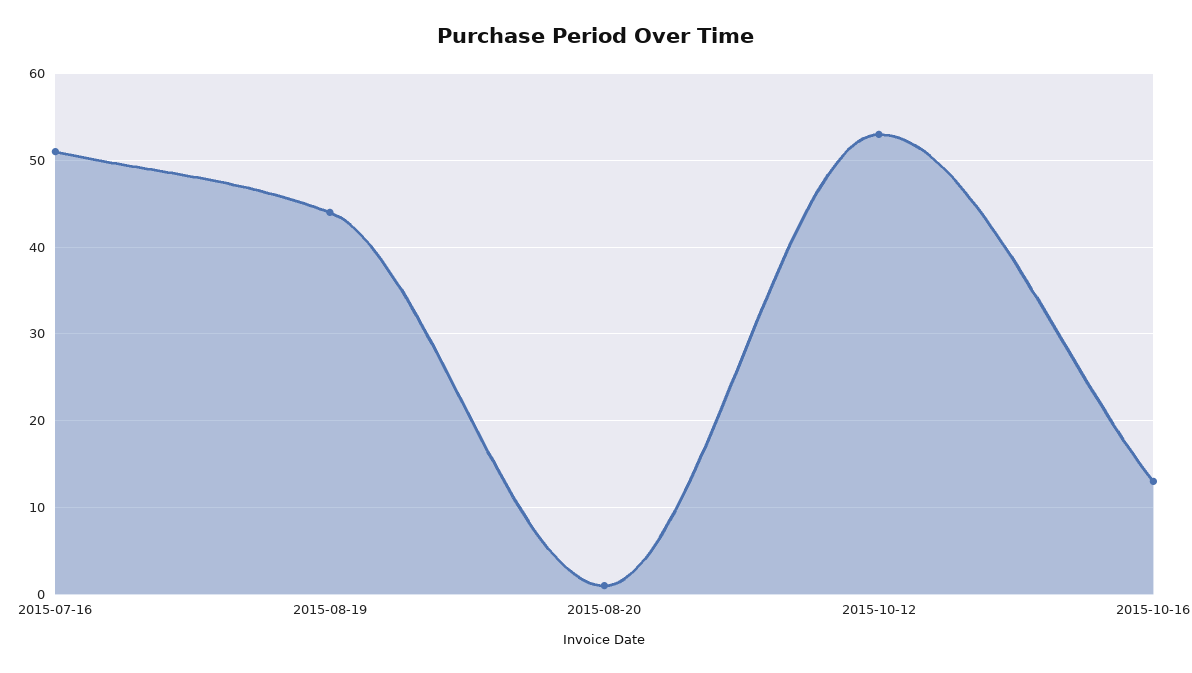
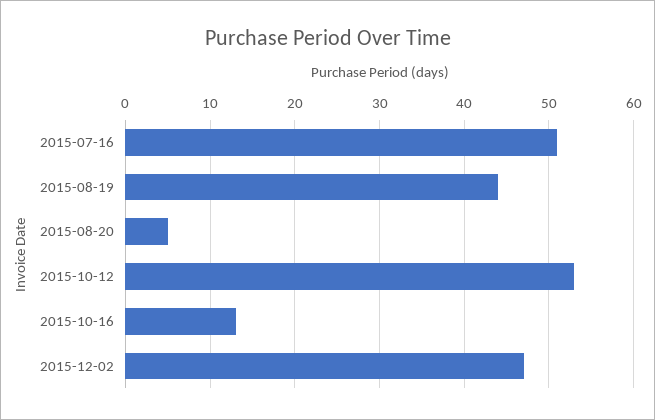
2015-08-20: 1 -> 5
2015-12-02: none -> 47

